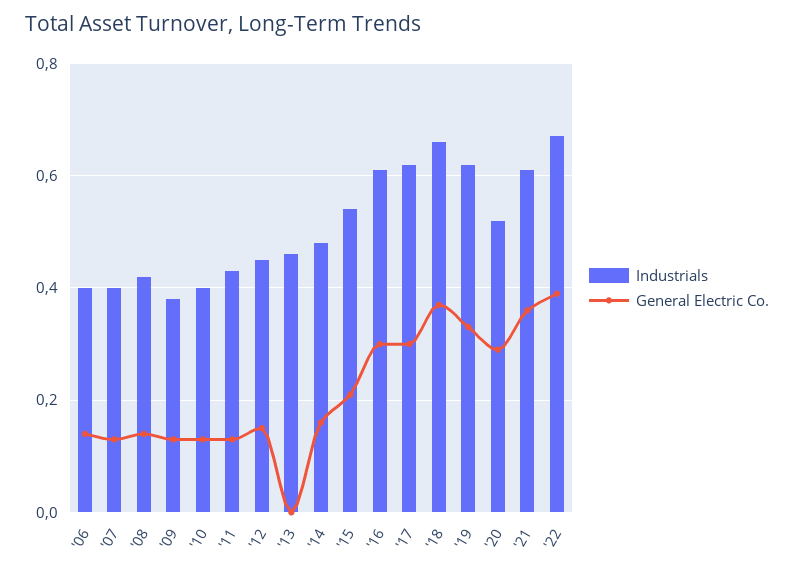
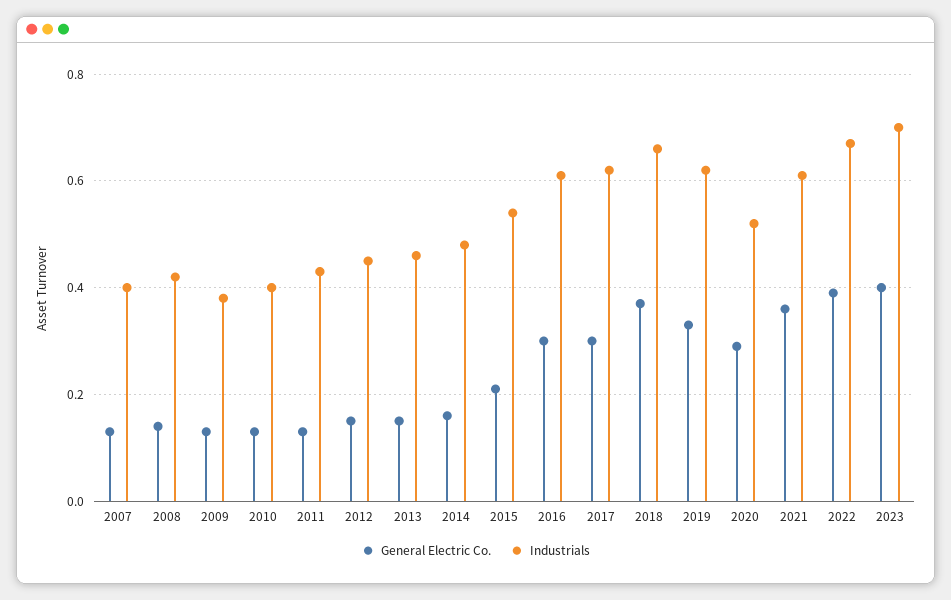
Industrials, '06: 0.4 -> none
General Electric Co., '06: 0.15 -> none
General Electric Co., '13: 0 -> 0.15
General Electric Co., 2023: none -> 0.4
Industrials, 2023: none -> 0.7

